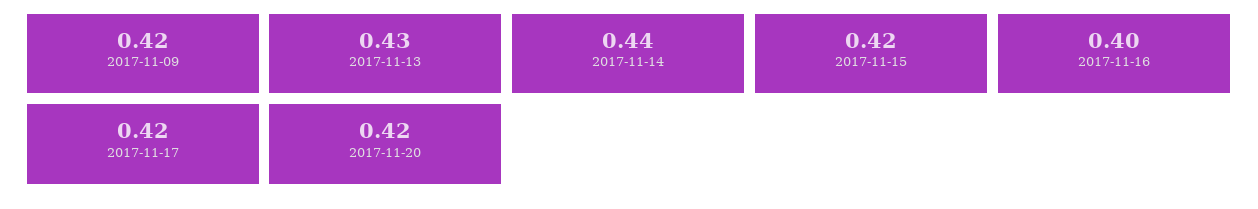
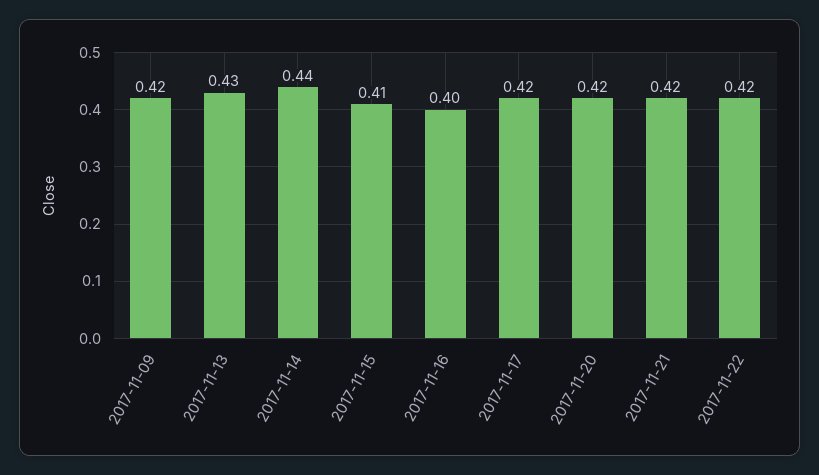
2017-11-15: 0.42 -> 0.41
2017-11-21: none -> 0.42
2017-11-22: none -> 0.42

